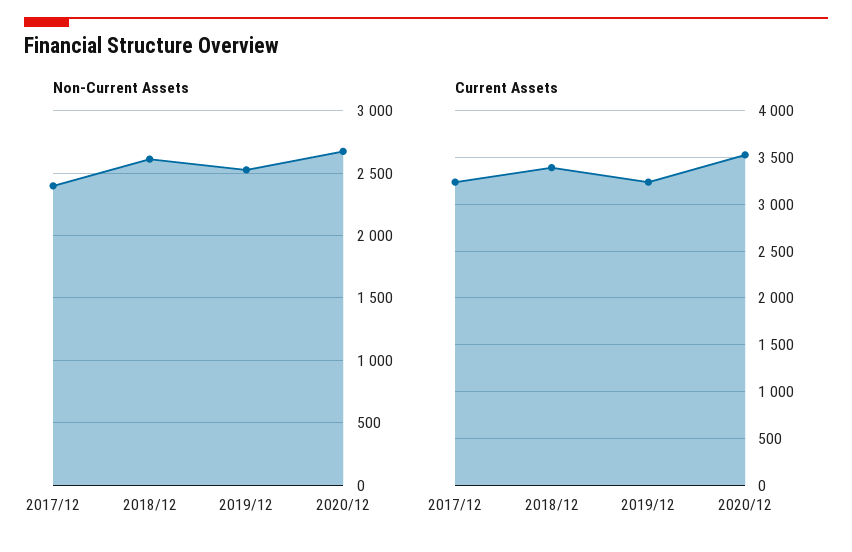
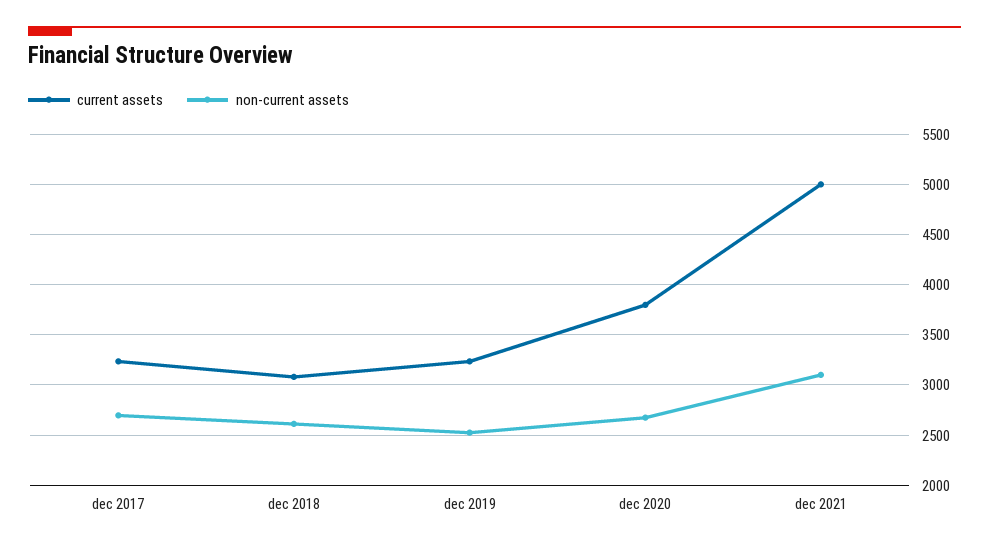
Non-Current Assets, 2017/12: 2400 -> 2700
Current Assets, 2018/12: 3400 -> 3100
Current Assets, 2020/12: 3500 -> 3800
Current Assets, dec 2021: none -> 5000
Non-Current Assets, dec 2021: none -> 3100

